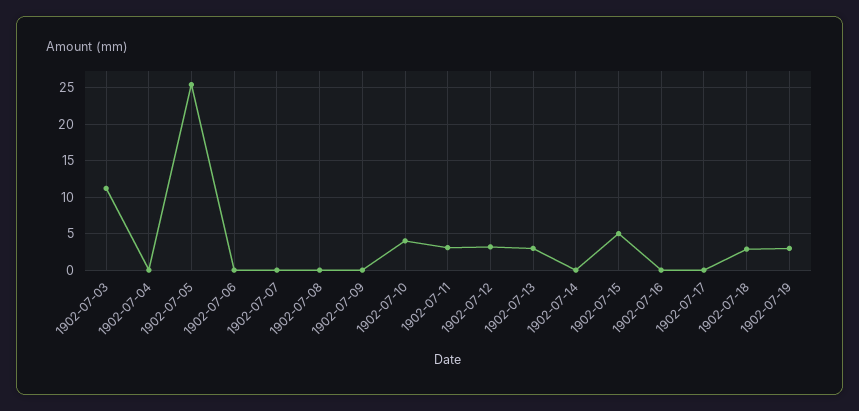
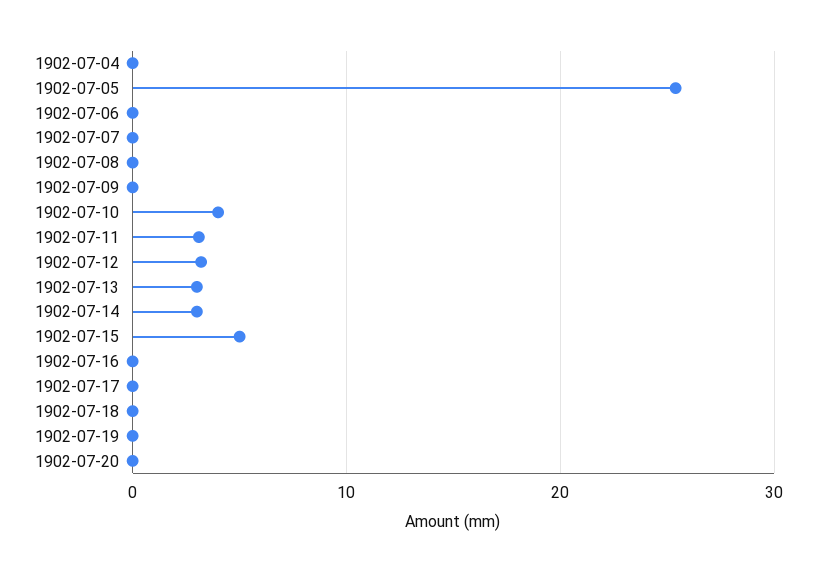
1902-07-03: 11 -> none
1902-07-14: 0 -> 3
1902-07-18: 3 -> 0
1902-07-19: 3 -> 0
1902-07-20: none -> 0

